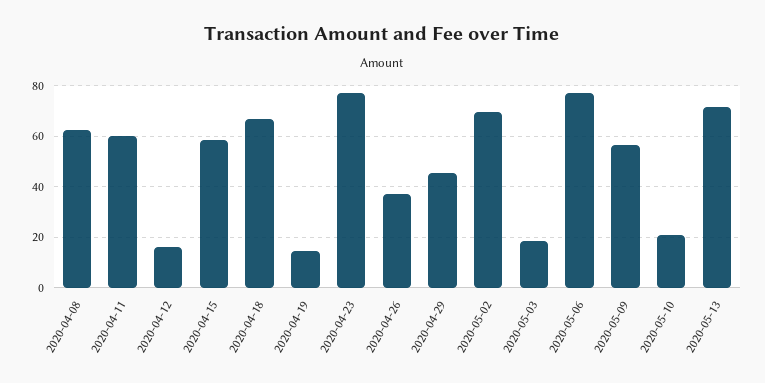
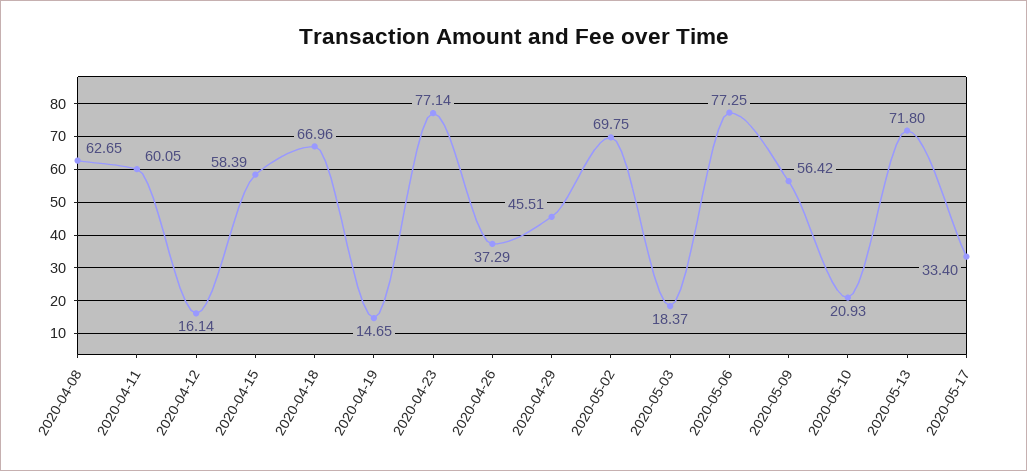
2020-05-17: none -> 33.4

